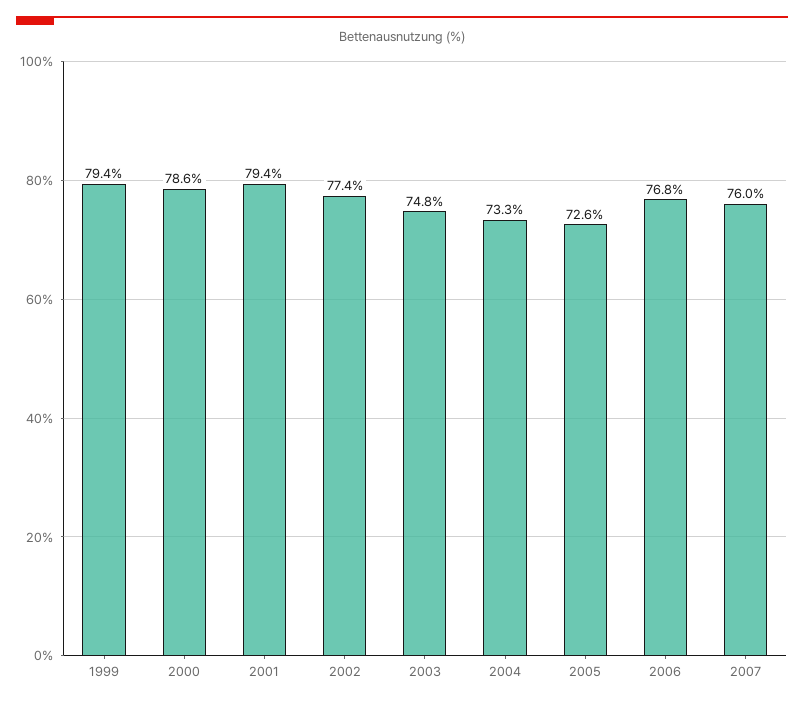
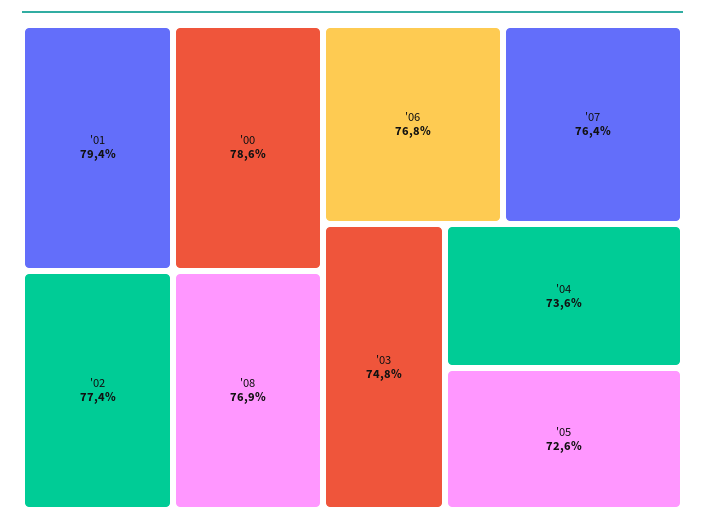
1999: 79.4 -> none
2004: 73.3 -> 73.6
2007: 76 -> 76.4
'08: none -> 76.9

